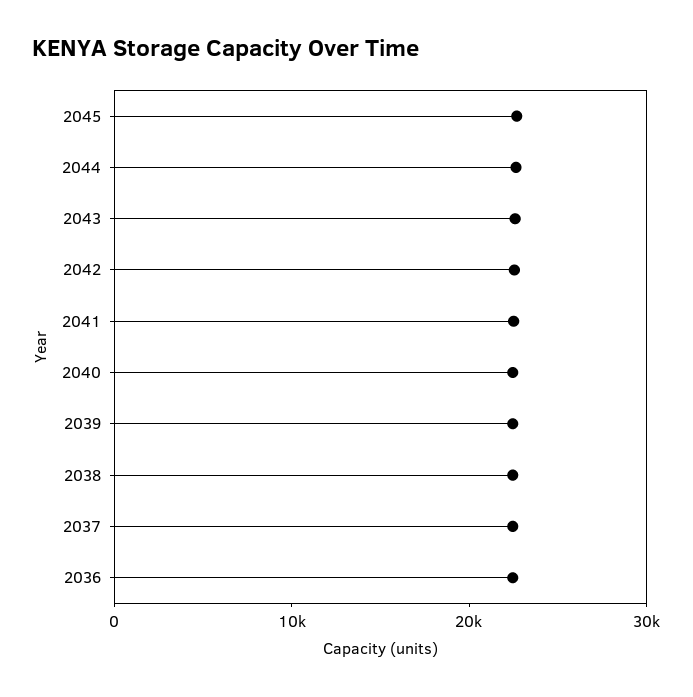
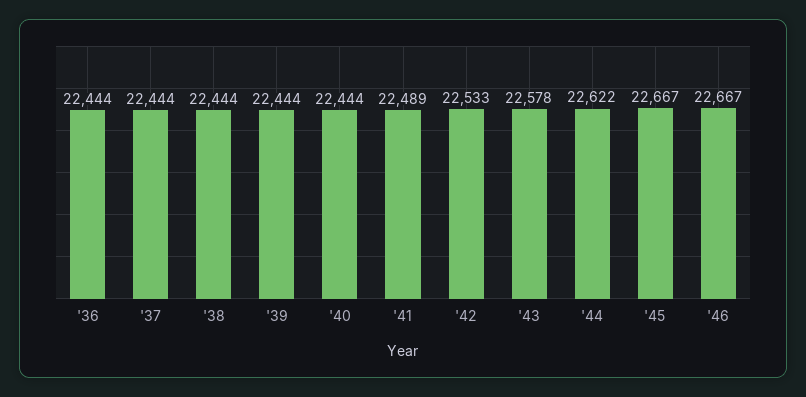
'46: none -> 22667

